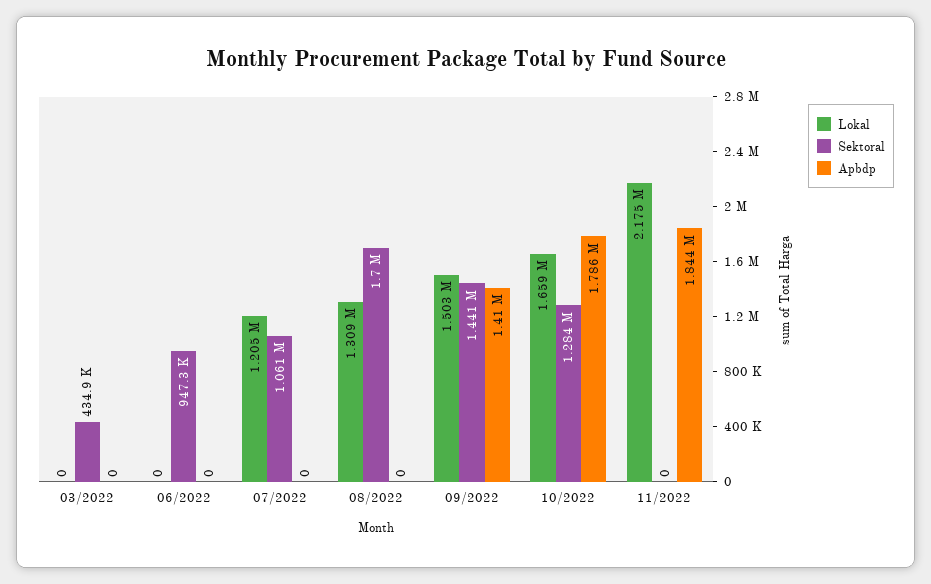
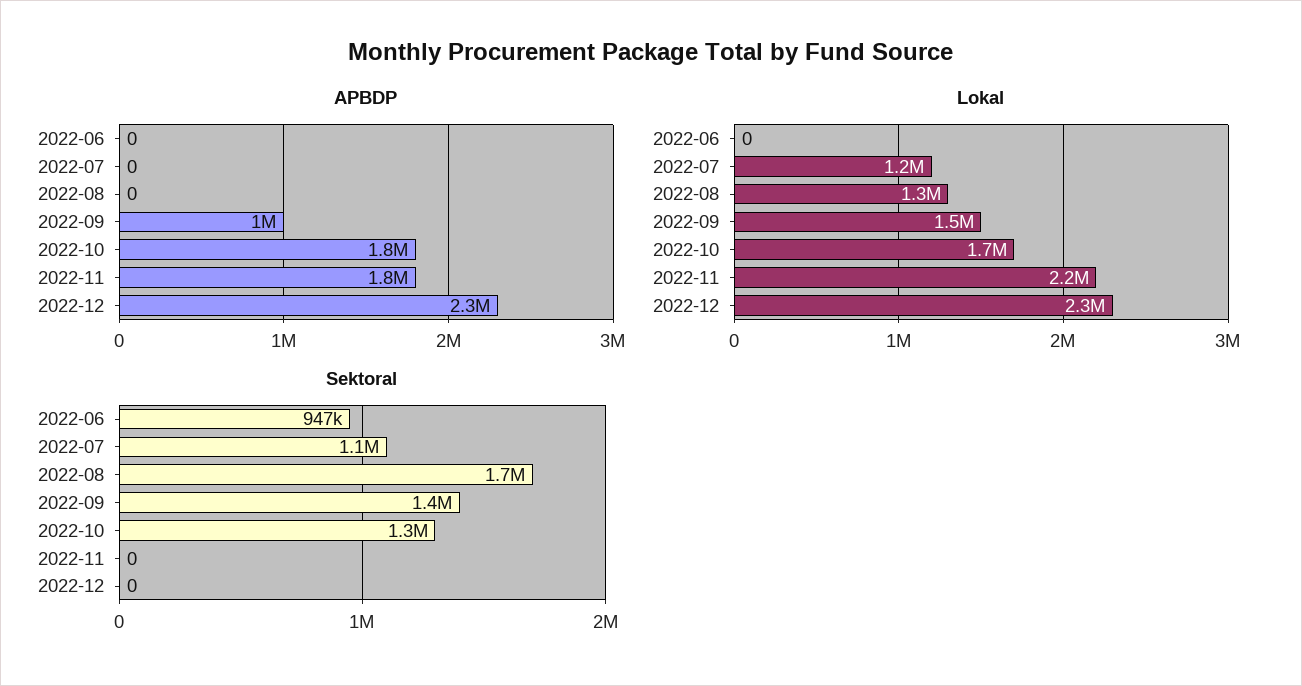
Lokal, 03/2022: 0 -> none
Sektoral, 03/2022: 434900 -> none
Apbdp, 03/2022: 0 -> none
Apbdp, 09/2022: 1410000 -> 1000000
Apbdp, 2022-12: none -> 2300000
Lokal, 2022-12: none -> 2300000
Sektoral, 2022-12: none -> 0

